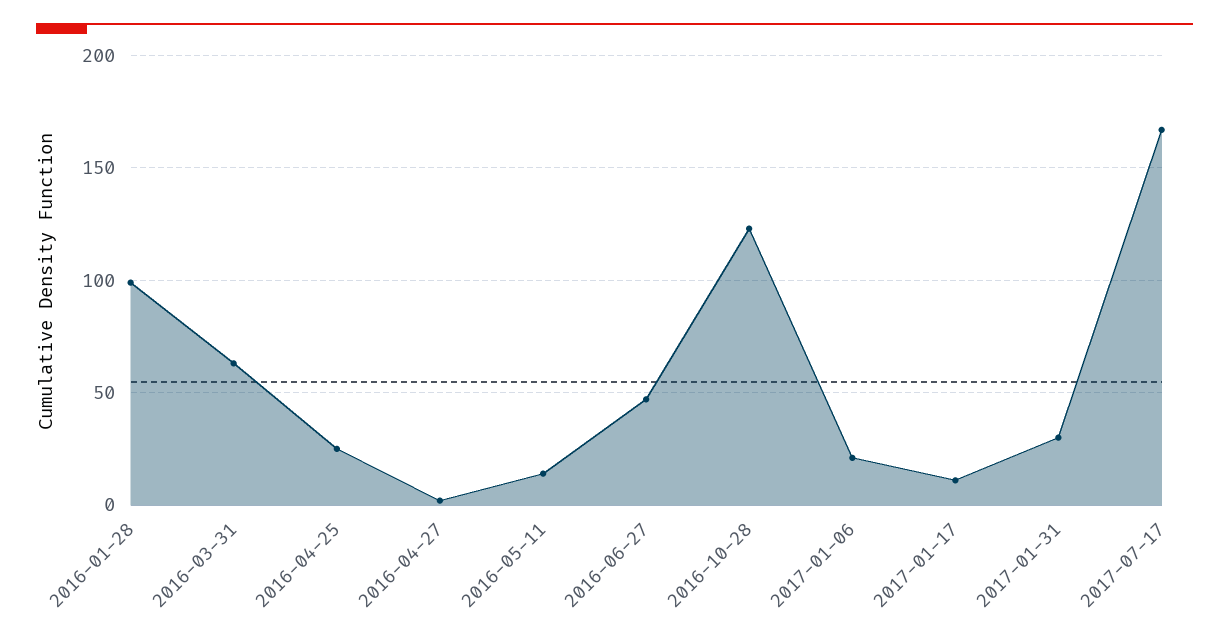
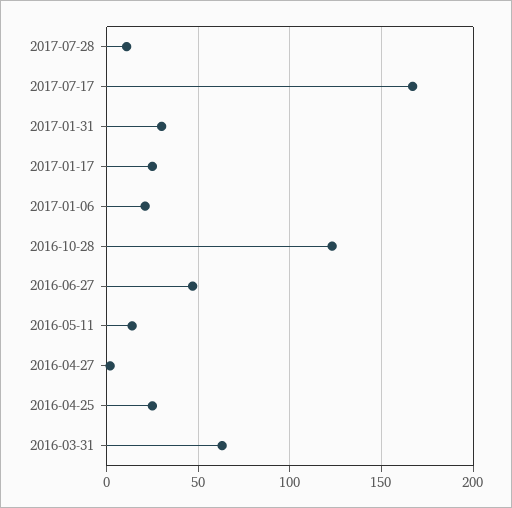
2016-01-28: 100 -> none
2017-01-17: 10 -> 25
2017-07-28: none -> 10

